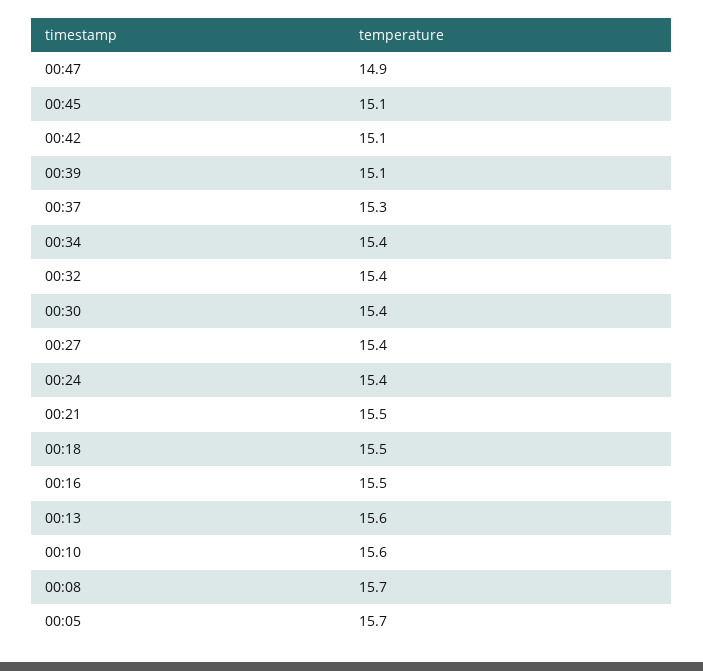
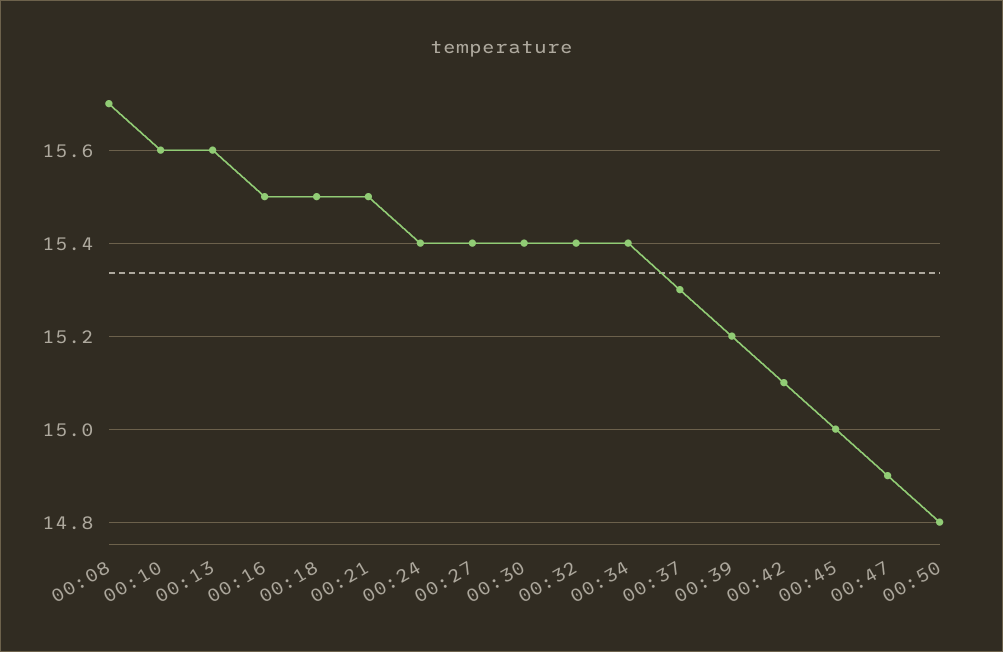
00:45: 15.1 -> 15
00:39: 15.1 -> 15.2
00:05: 15.7 -> none
00:50: none -> 14.8

